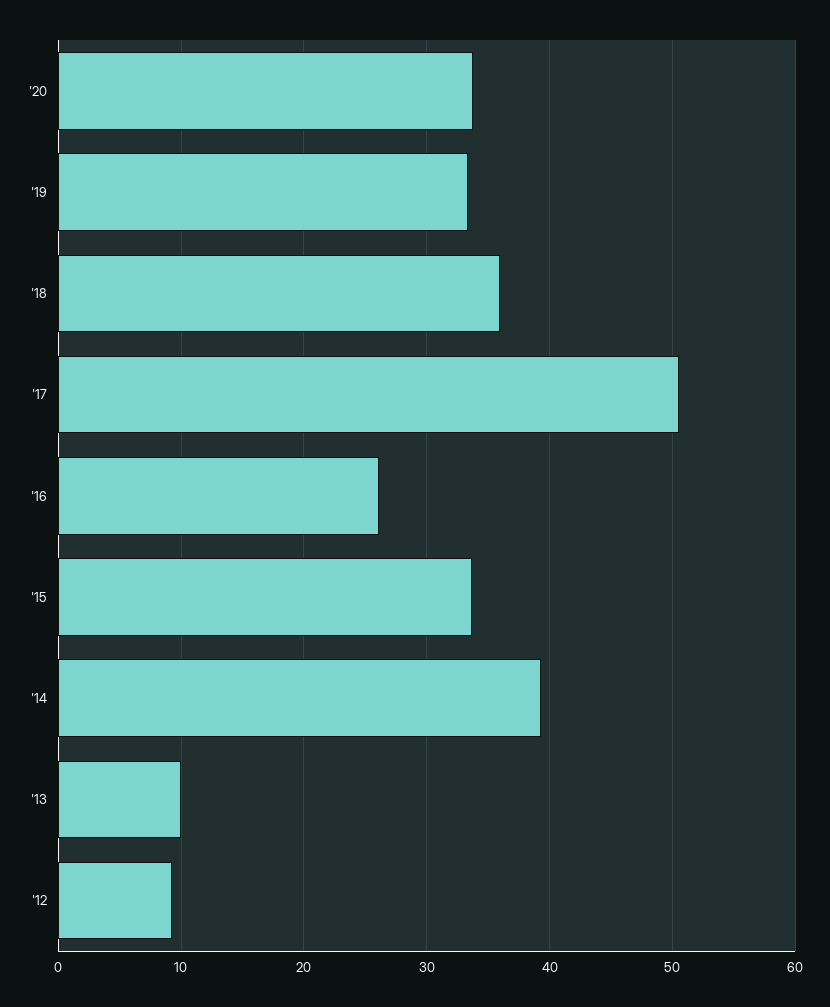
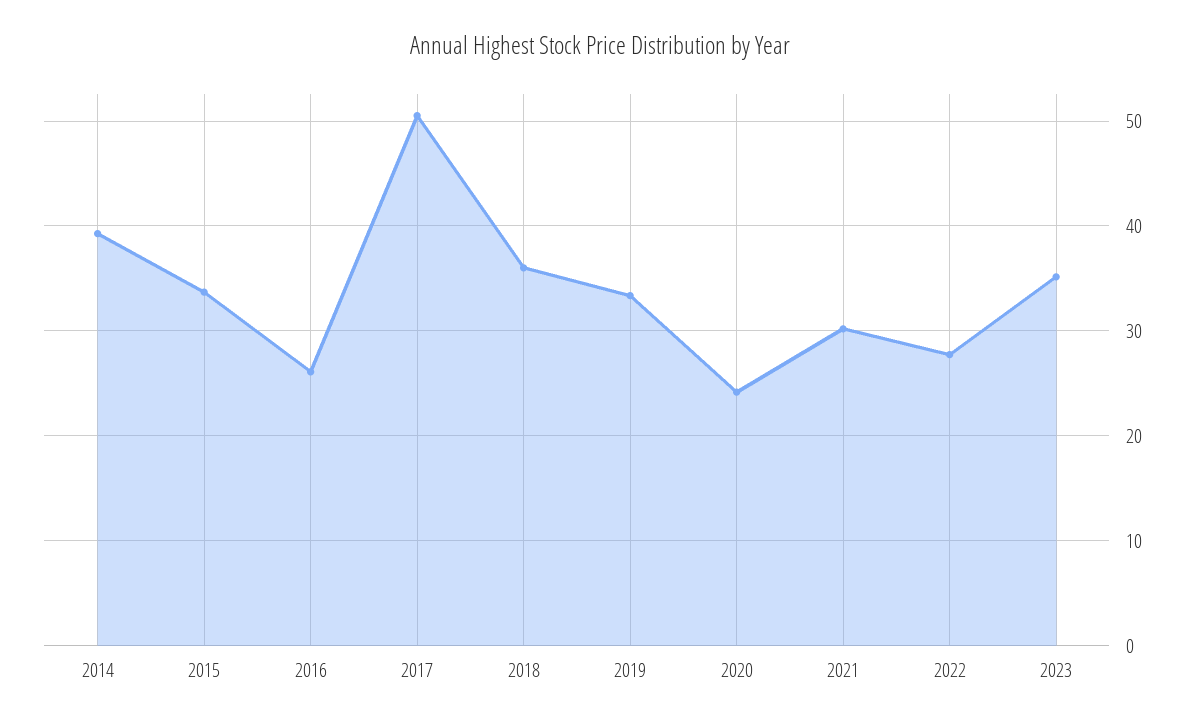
'20: 34 -> 24
'13: 10 -> none
'12: 9 -> none
2021: none -> 30
2022: none -> 28
2023: none -> 35

